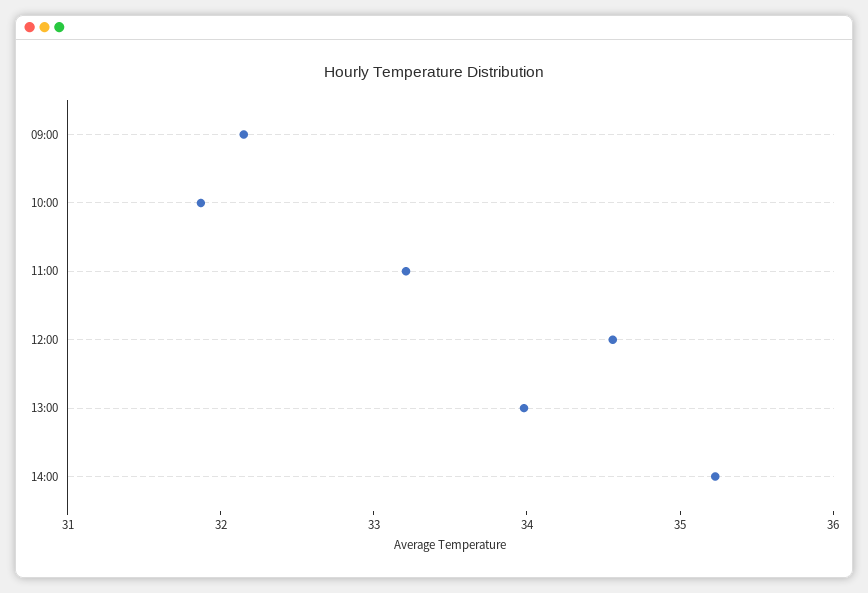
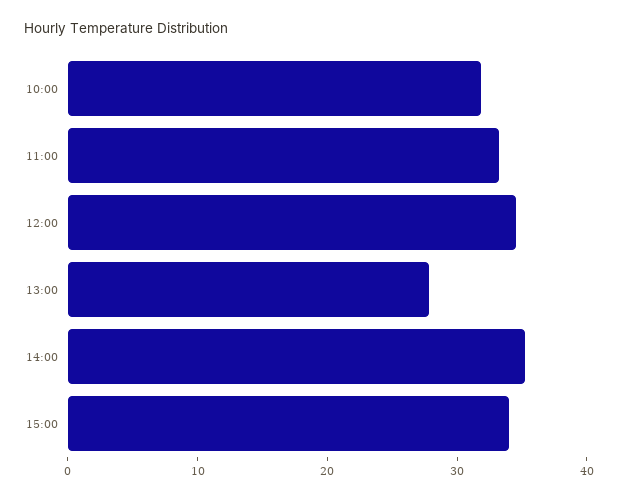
09:00: 32.2 -> none
13:00: 34 -> 28
15:00: none -> 34

